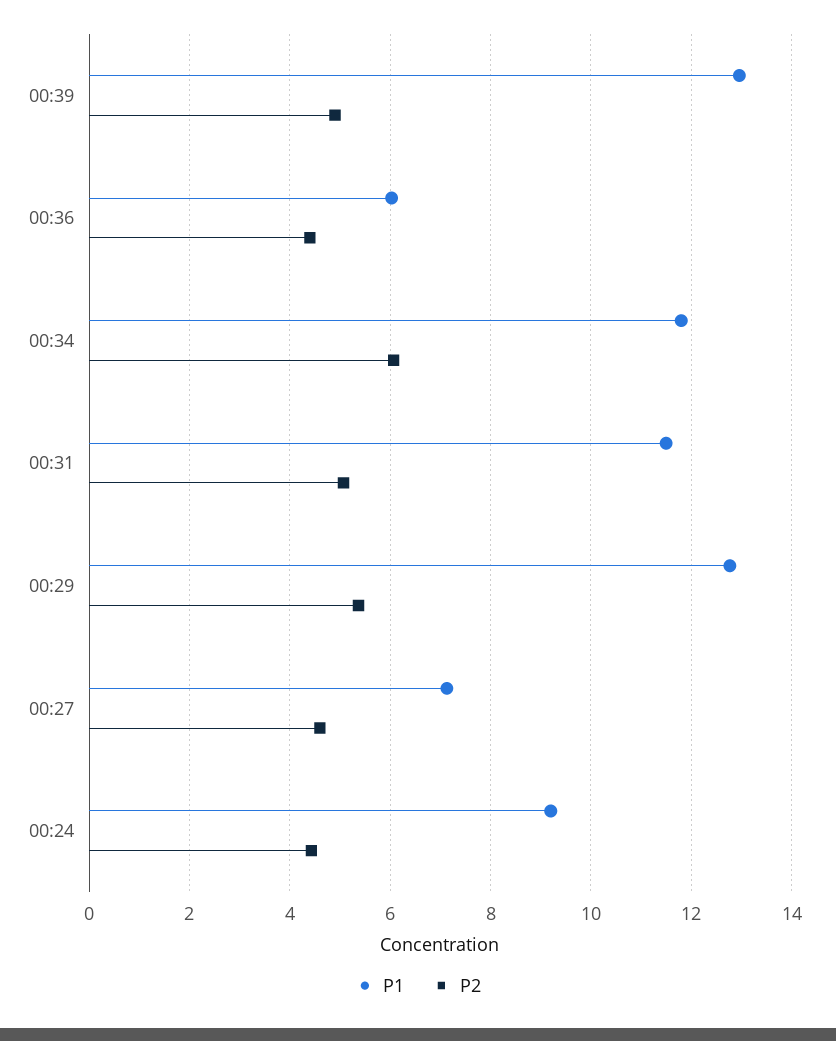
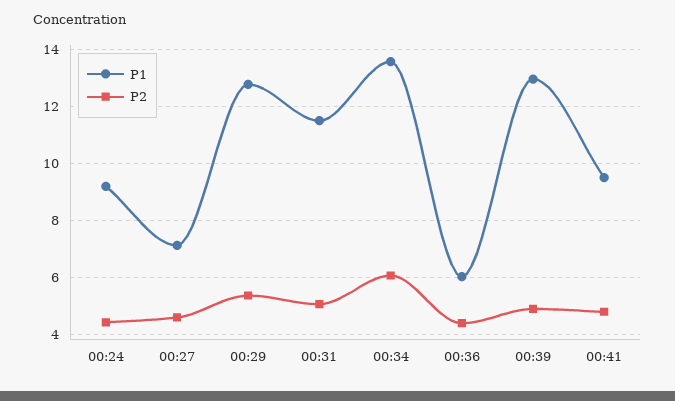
P1, 00:34: 11.8 -> 13.5
P1, 00:41: none -> 9.5
P2, 00:41: none -> 4.75

